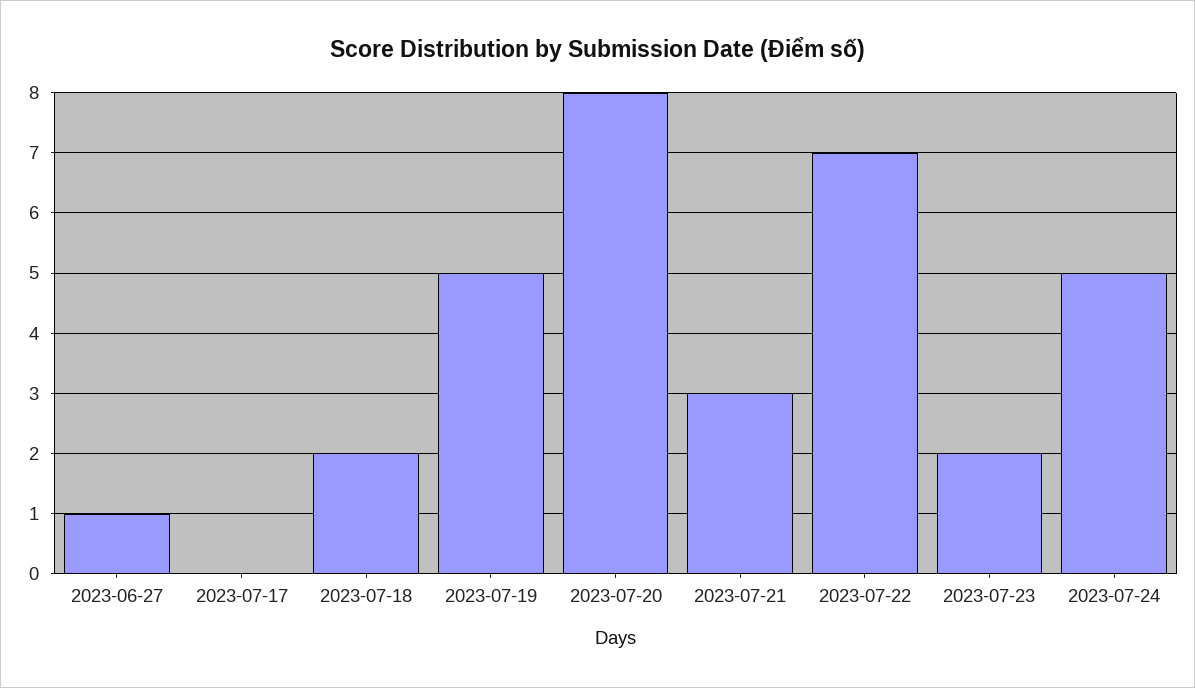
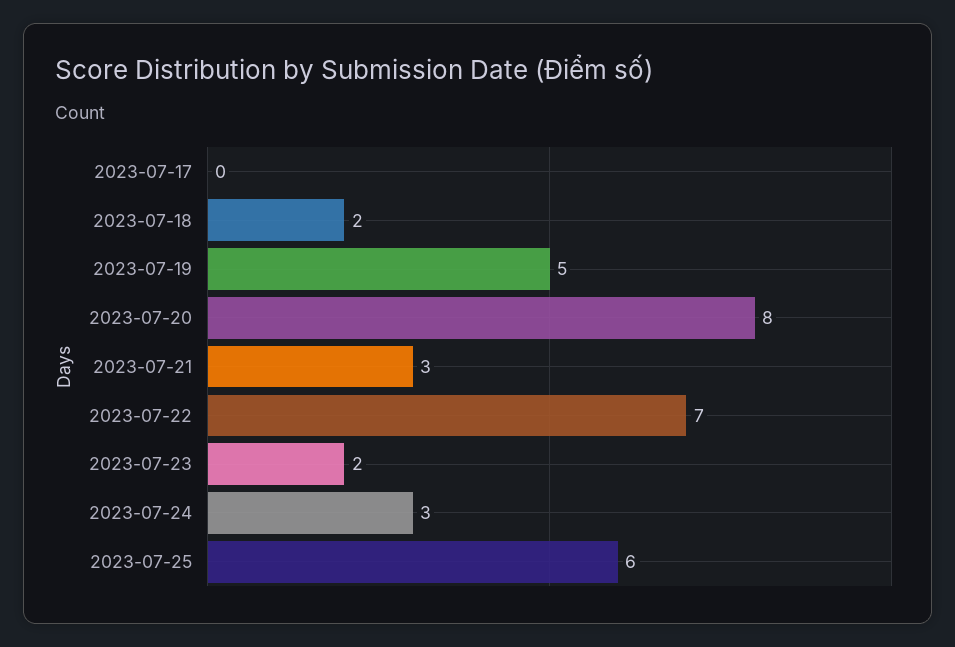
2023-06-27: 1 -> none
2023-07-24: 5 -> 3
2023-07-25: none -> 6

